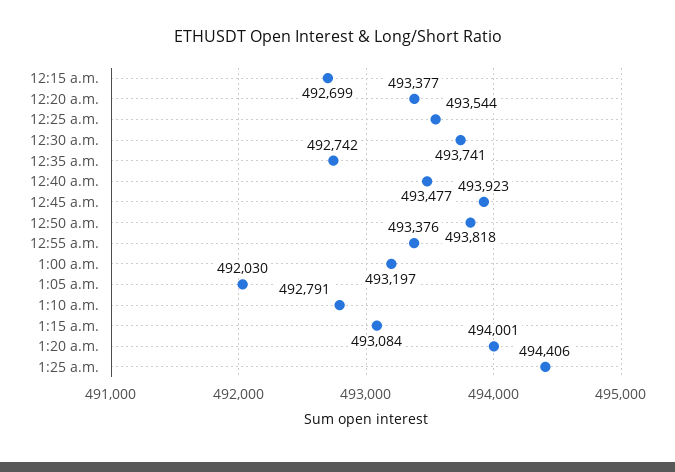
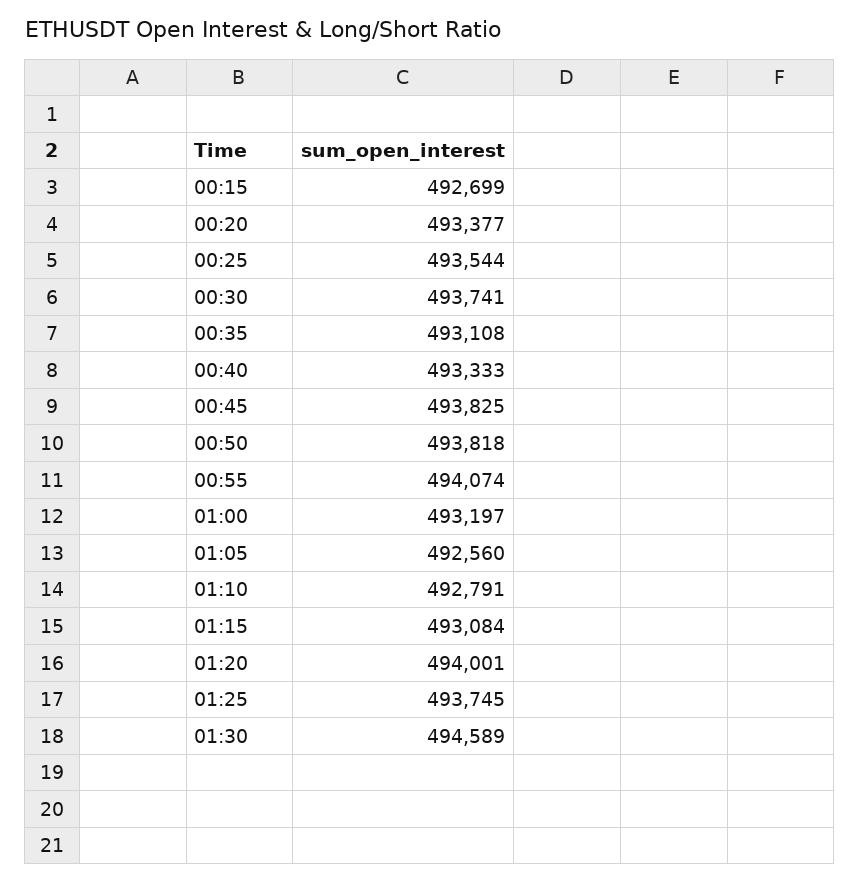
12:35 a.m.: 492742 -> 493108
12:40 a.m.: 493477 -> 493333
12:45 a.m.: 493923 -> 493825
12:55 a.m.: 493376 -> 494074
1:05 a.m.: 492030 -> 492560
1:25 a.m.: 494406 -> 493745
01:30: none -> 494589

